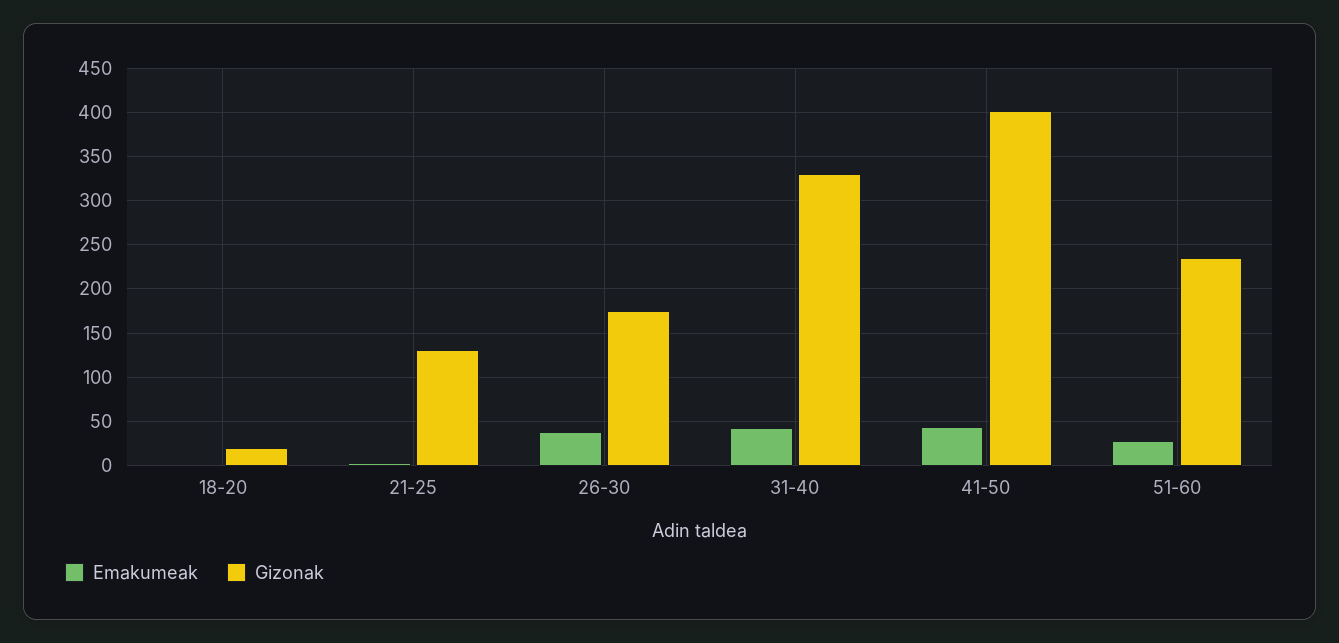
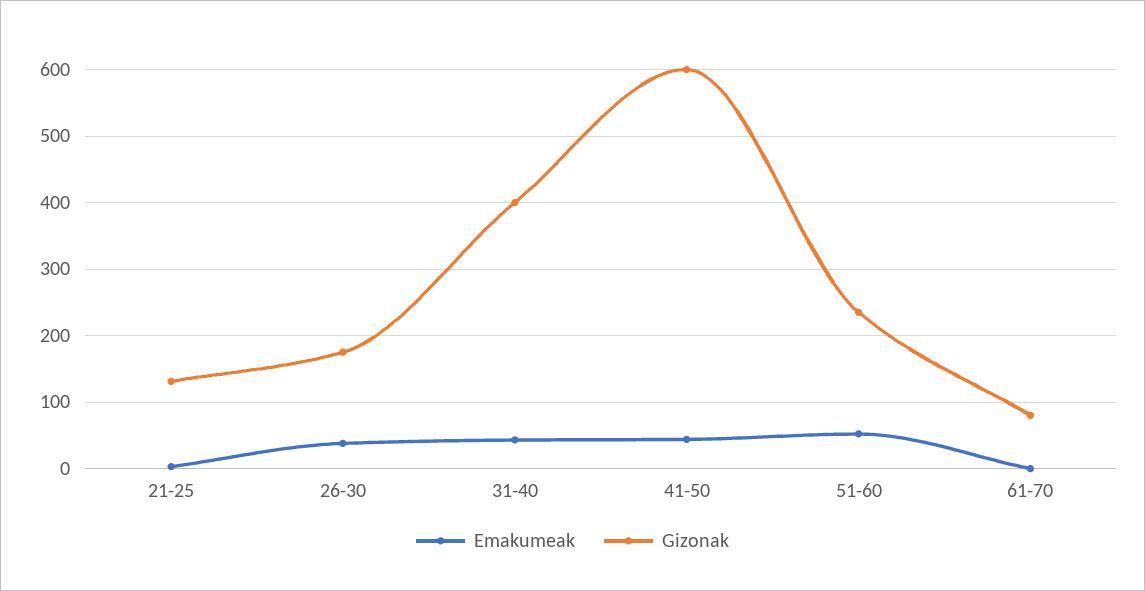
Emakumeak, 18-20: 0 -> none
Gizonak, 18-20: 20 -> none
Gizonak, 31-40: 330 -> 400
Gizonak, 41-50: 400 -> 600
Emakumeak, 51-60: 30 -> 50
Emakumeak, 61-70: none -> 0
Gizonak, 61-70: none -> 80

